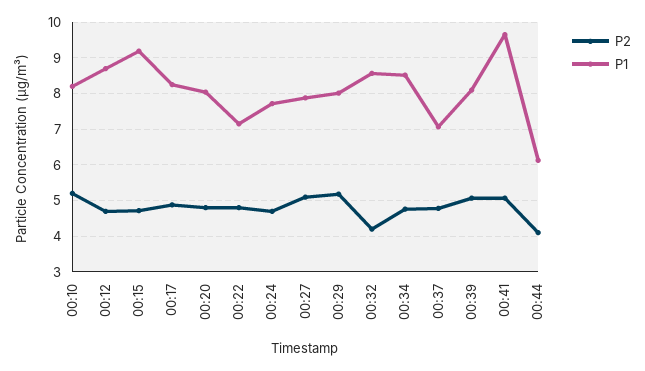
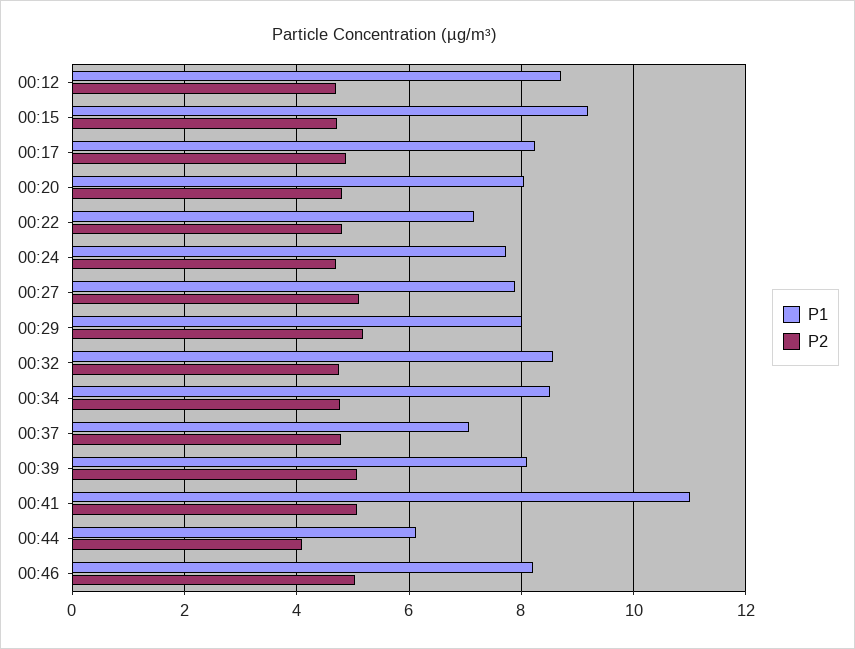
P2, 00:10: 5.2 -> none
P1, 00:10: 8.2 -> none
P2, 00:32: 4.2 -> 4.8
P1, 00:41: 9.6 -> 11
P1, 00:46: none -> 8.2
P2, 00:46: none -> 5

